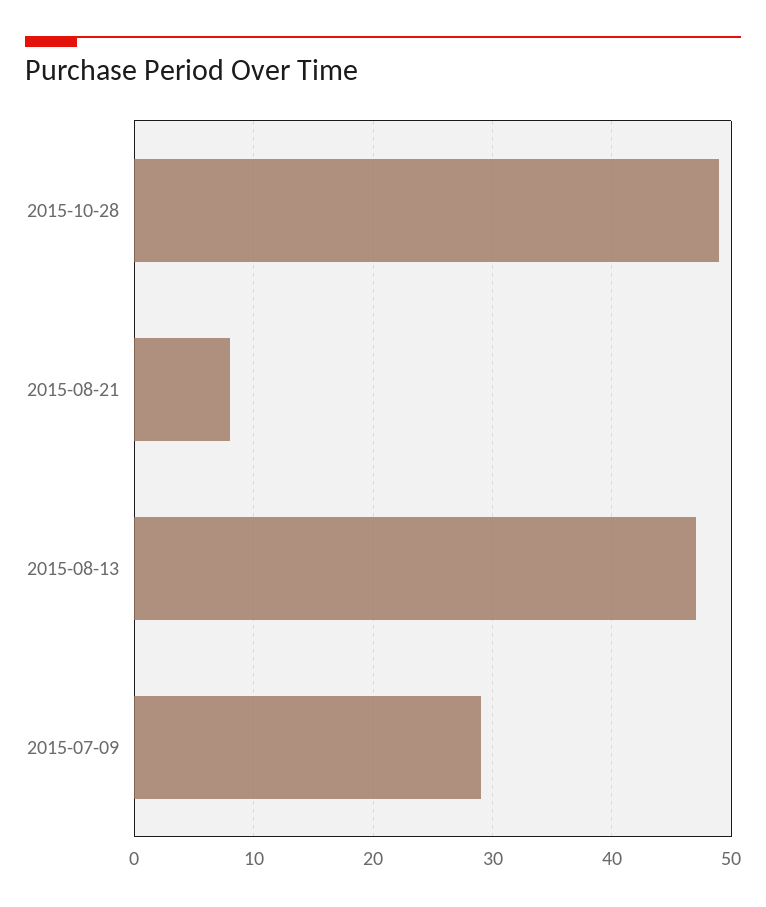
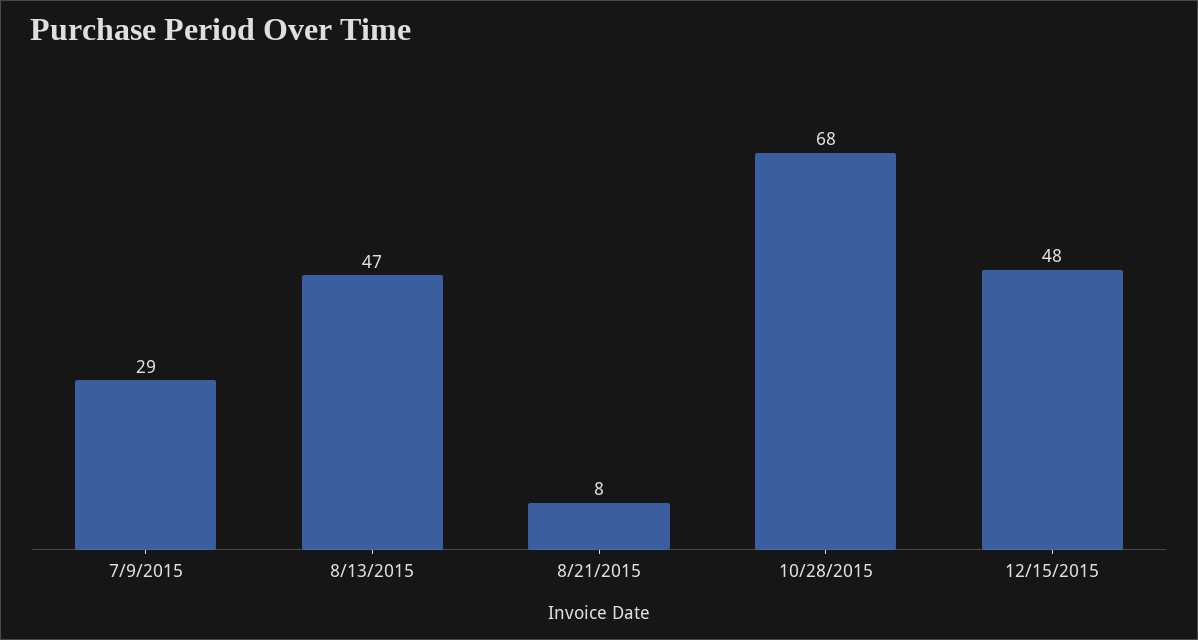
2015-10-28: 49 -> 68
12/15/2015: none -> 48

